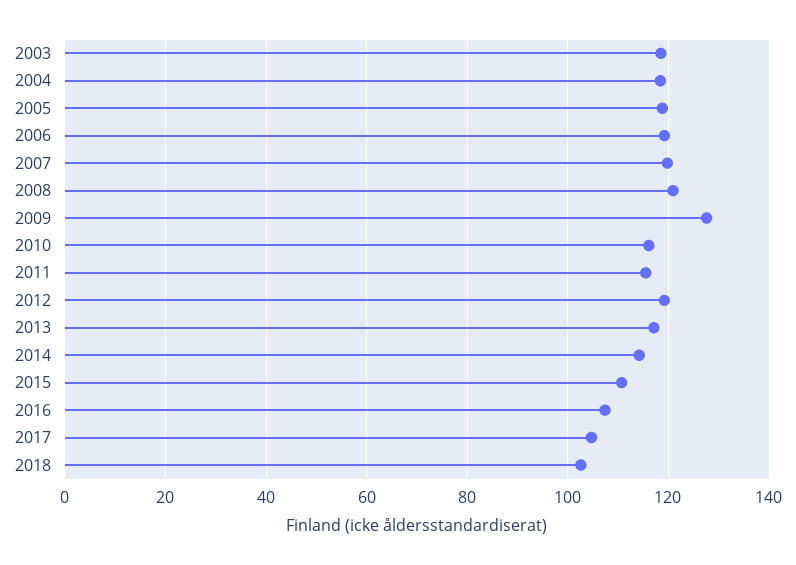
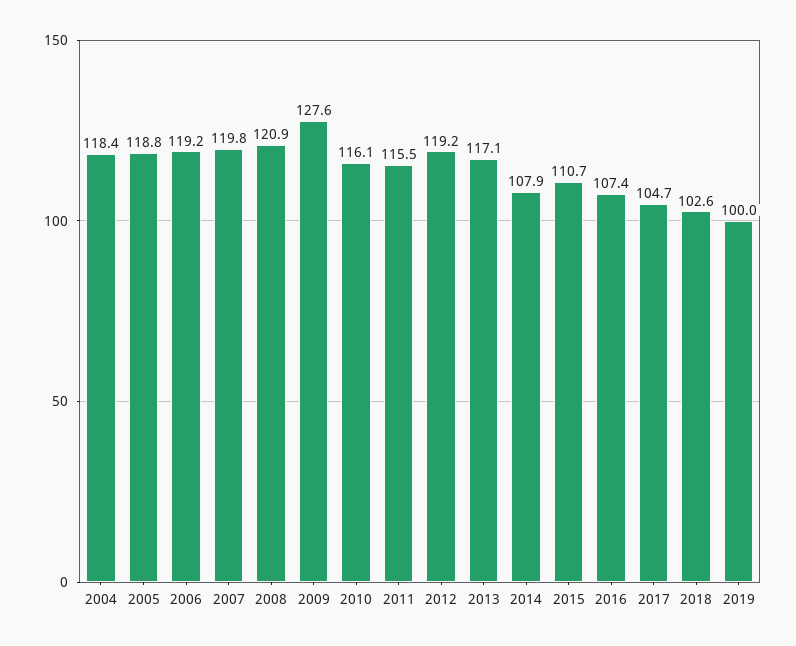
2003: 118 -> none
2014: 114 -> 107.9
2019: none -> 100

